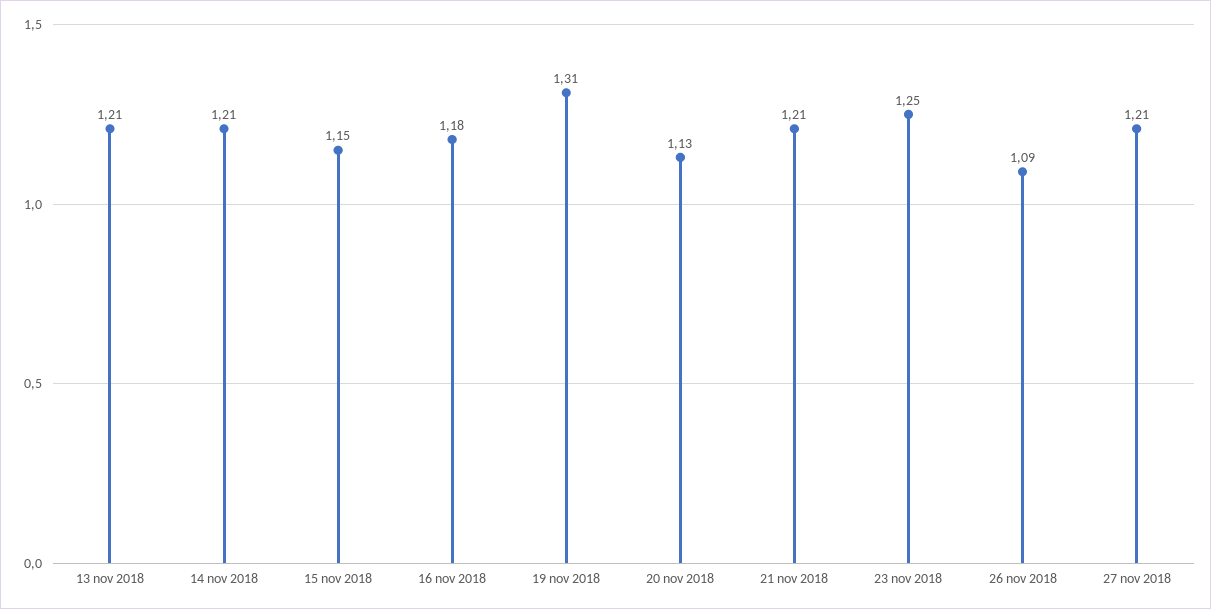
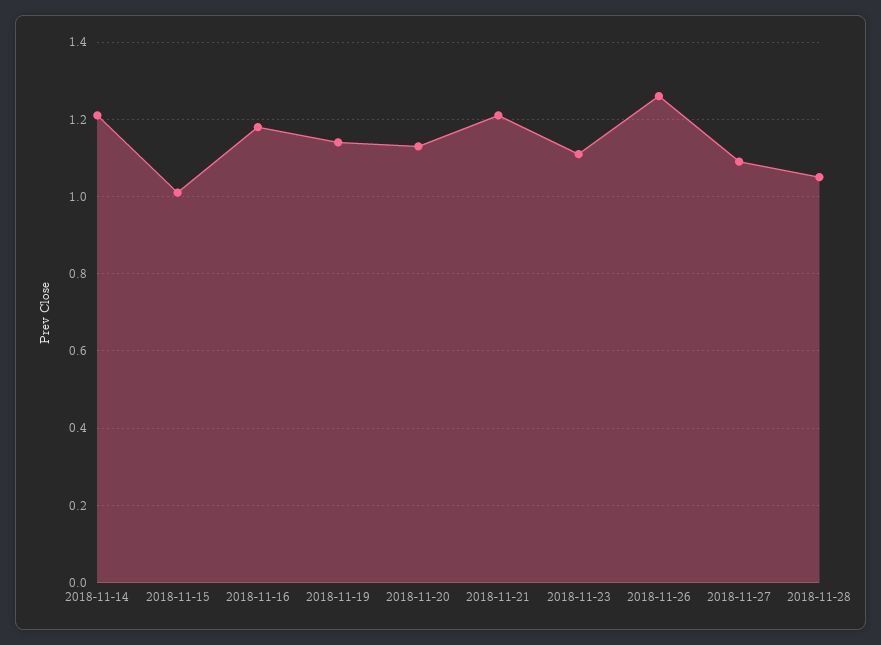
13 nov 2018: 1.21 -> none
15 nov 2018: 1.15 -> 1
19 nov 2018: 1.31 -> 1.15
23 nov 2018: 1.25 -> 1.1
26 nov 2018: 1.09 -> 1.25
27 nov 2018: 1.21 -> 1.1
2018-11-28: none -> 1.05

